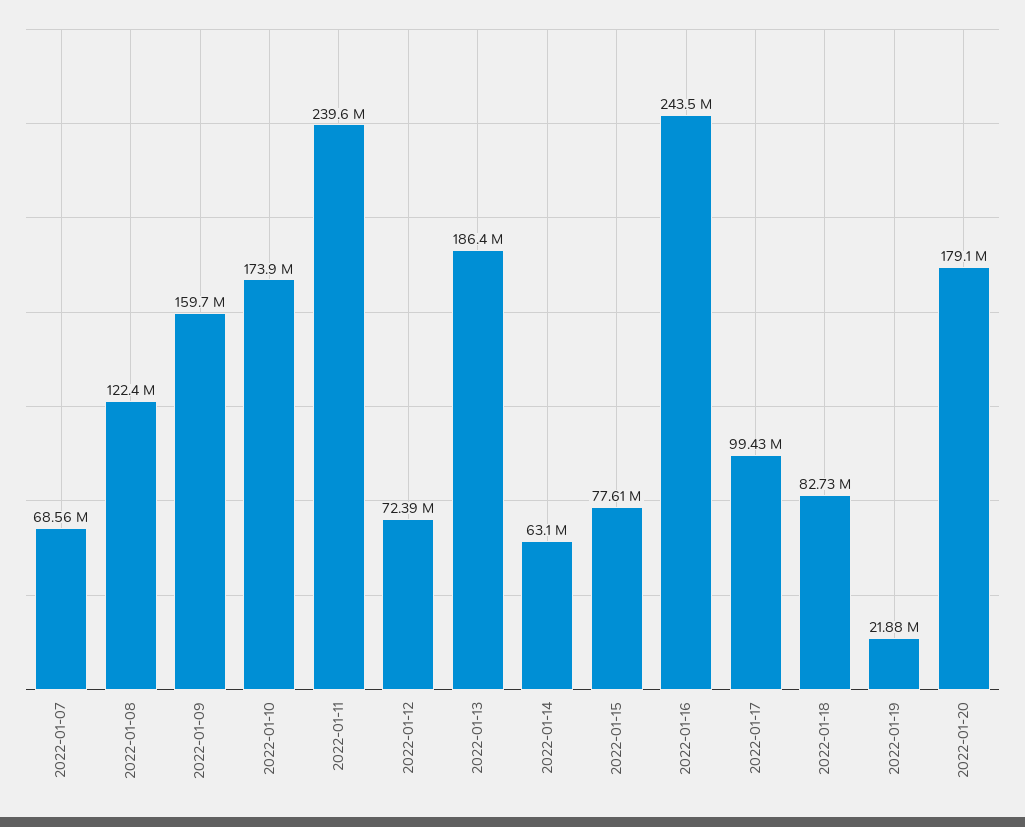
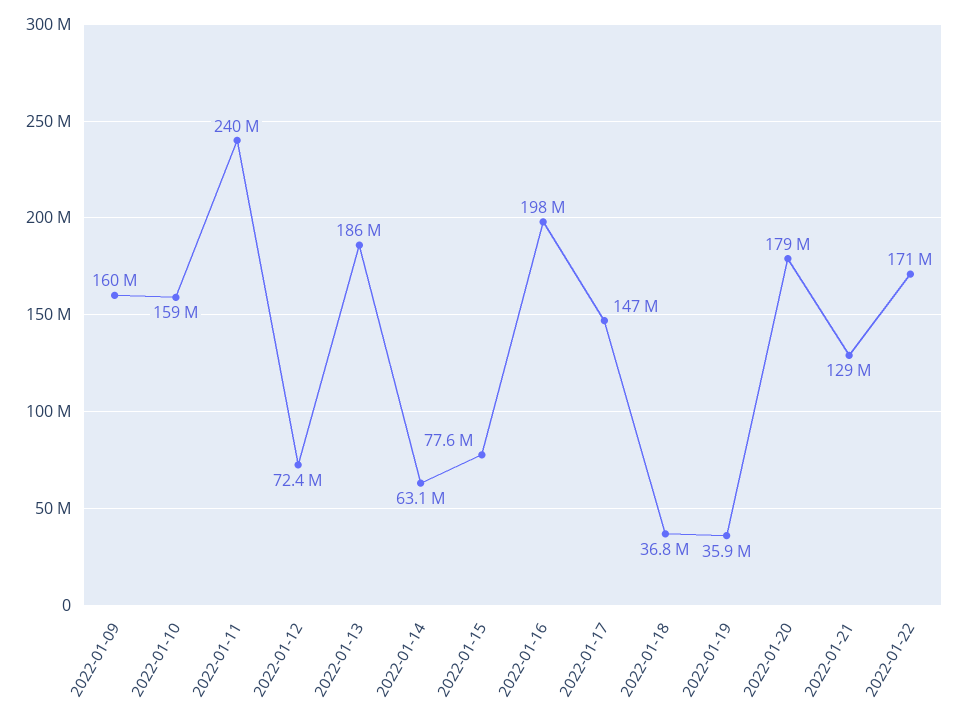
2022-01-07: 68560000 -> none
2022-01-08: 122400000 -> none
2022-01-10: 173900000 -> 159000000
2022-01-16: 243500000 -> 198000000
2022-01-17: 99430000 -> 147000000
2022-01-18: 82730000 -> 36800000
2022-01-19: 21880000 -> 35900000
2022-01-21: none -> 129000000
2022-01-22: none -> 171000000

